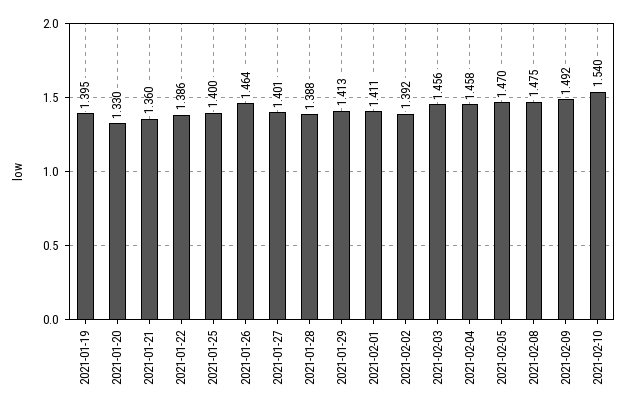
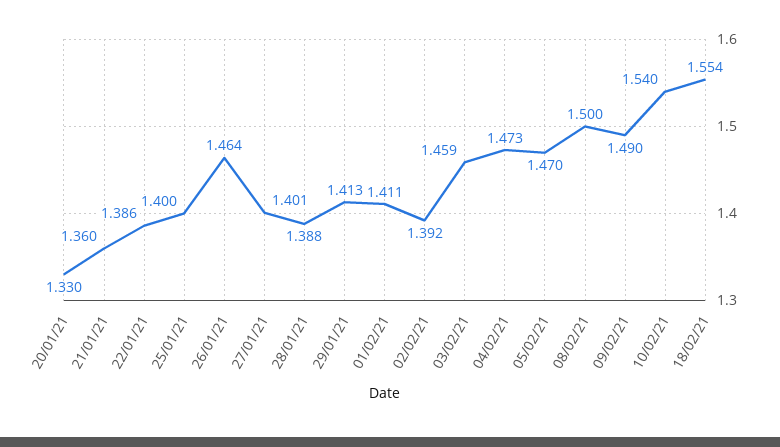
2021-01-19: 1.395 -> none
2021-02-03: 1.456 -> 1.459
2021-02-04: 1.458 -> 1.473
2021-02-08: 1.475 -> 1.5
2021-02-09: 1.492 -> 1.49
18/02/21: none -> 1.554

